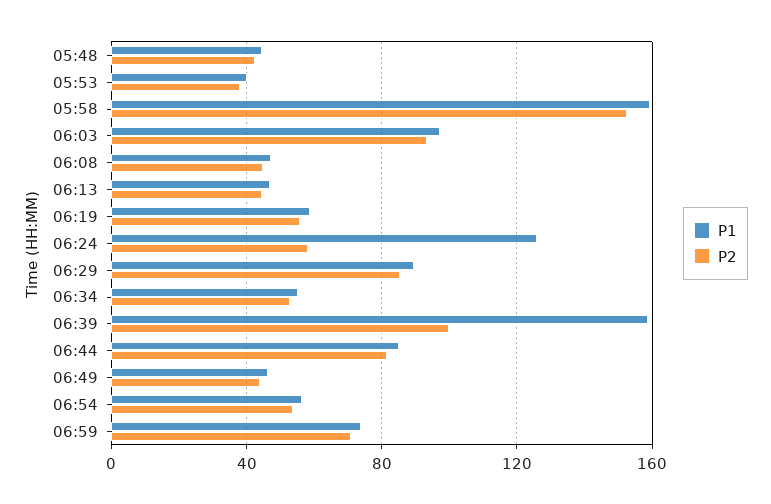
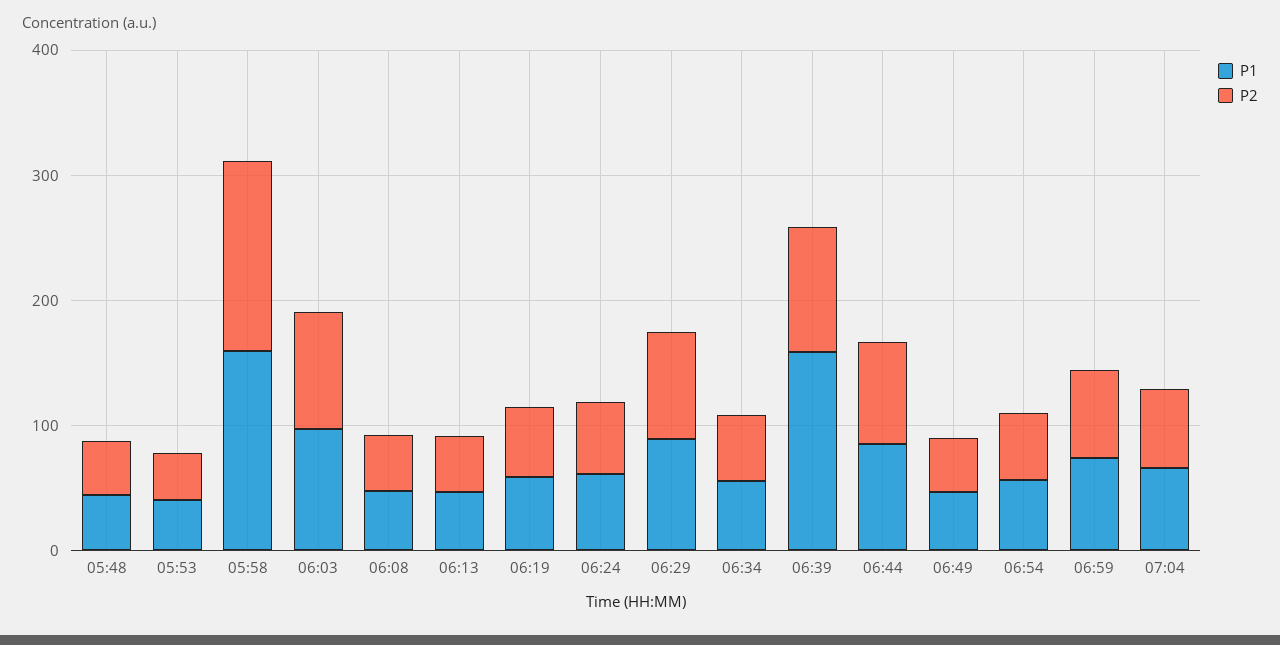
P1, 06:24: 125 -> 60
P1, 07:04: none -> 60
P2, 07:04: none -> 60

